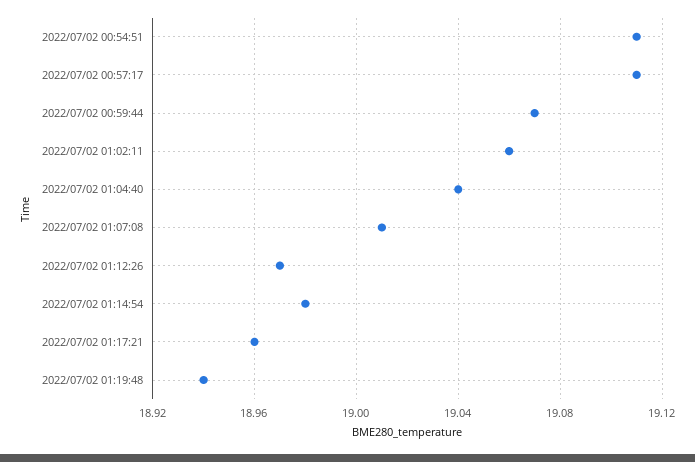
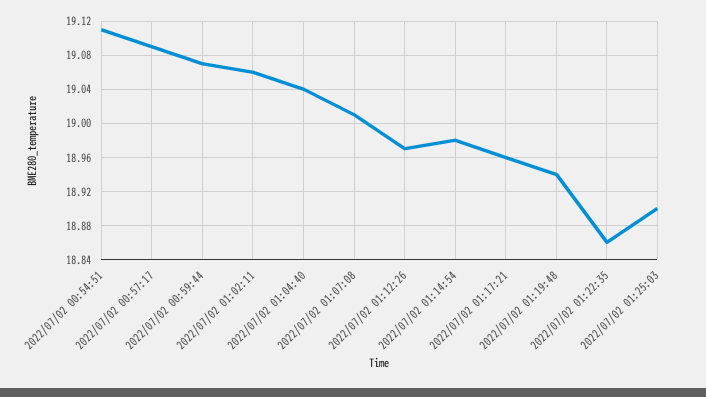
2022/07/02 00:57:17: 19.11 -> 19.09
2022/07/02 01:22:35: none -> 18.86
2022/07/02 01:25:03: none -> 18.9

